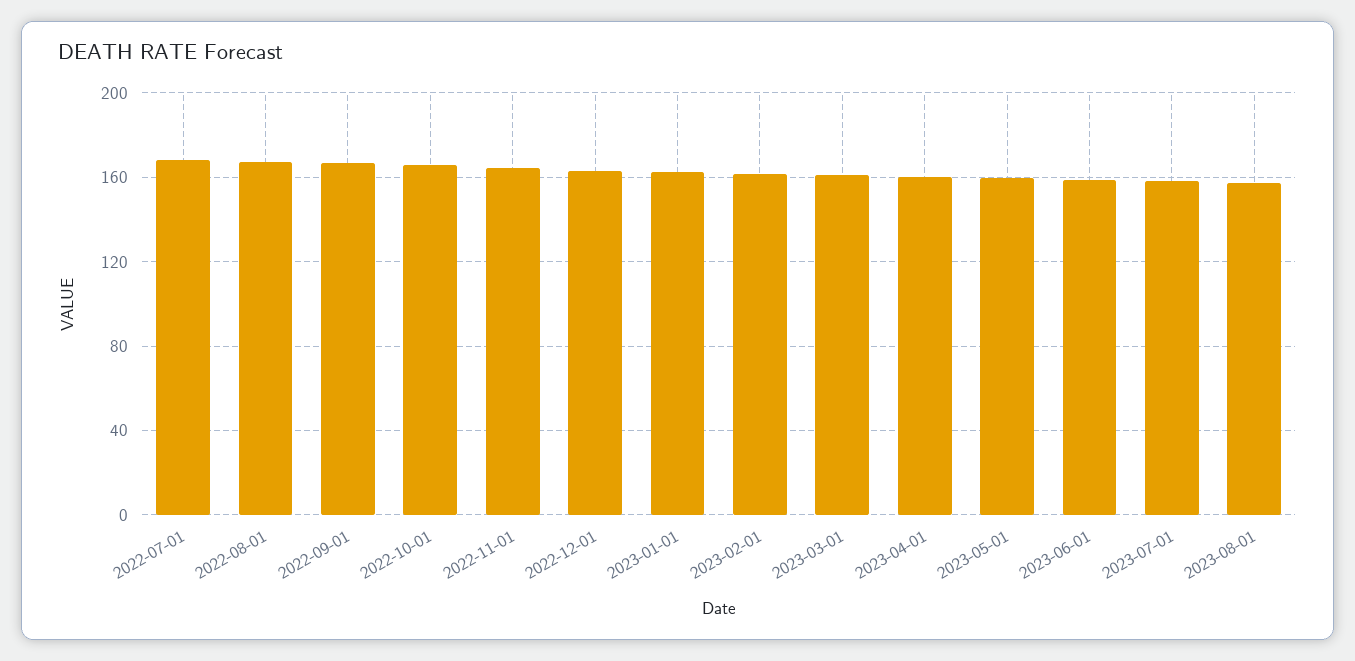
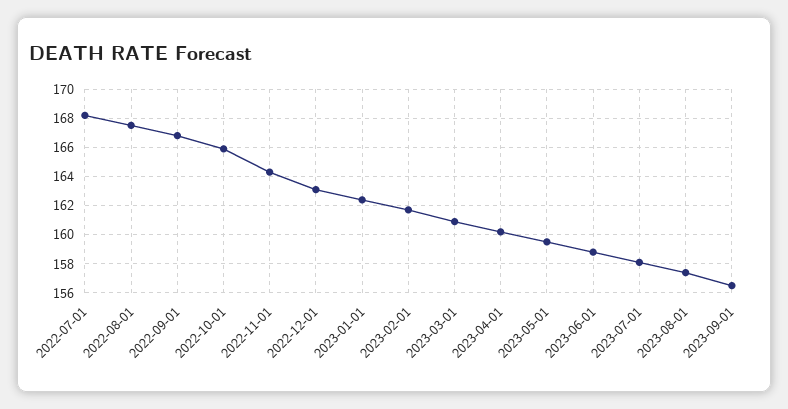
2023-09-01: none -> 156.5

